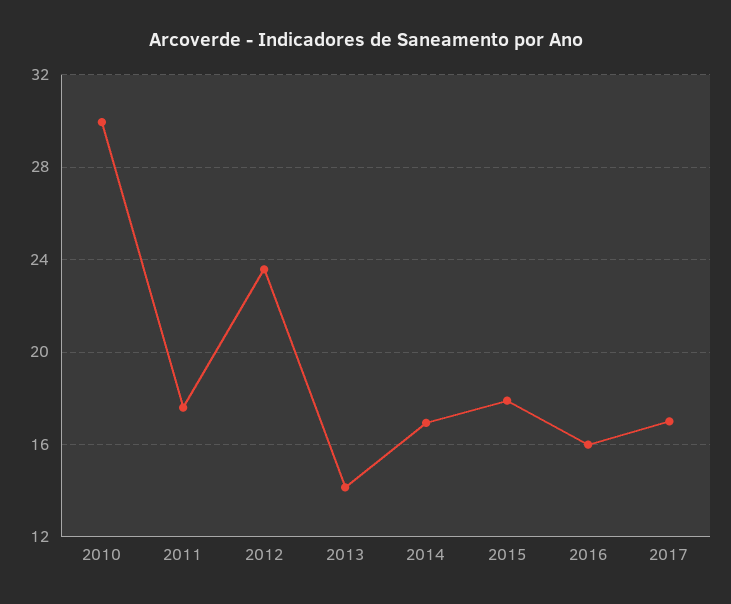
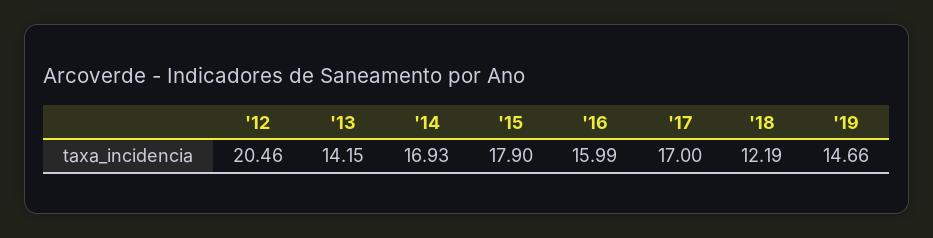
2010: 30 -> none
2011: 17.5 -> none
2012: 23.5 -> 20.46
'18: none -> 12.19
'19: none -> 14.66

